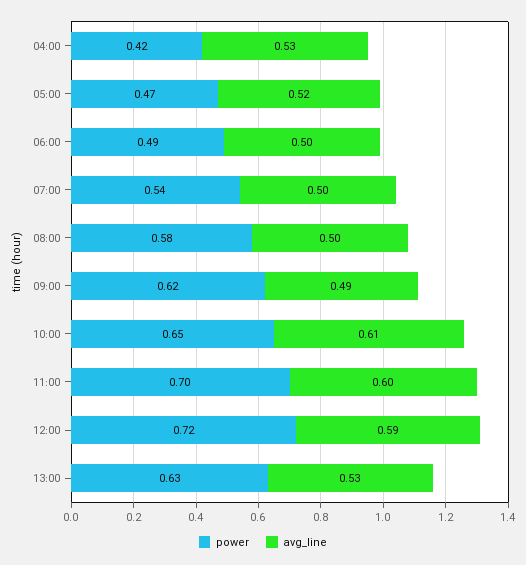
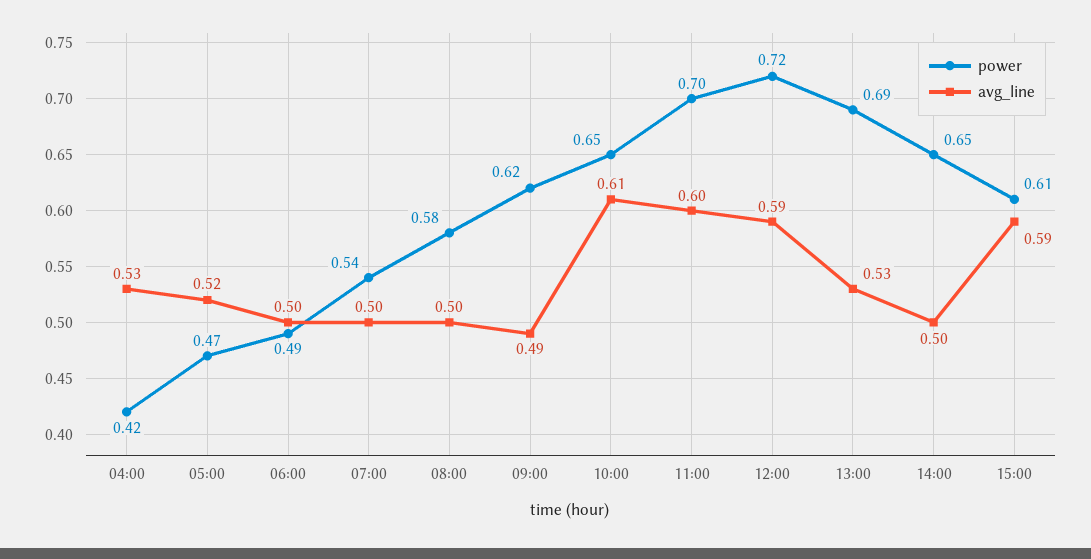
power, 13:00: 0.63 -> 0.69
power, 14:00: none -> 0.65
avg_line, 14:00: none -> 0.5
power, 15:00: none -> 0.61
avg_line, 15:00: none -> 0.59

